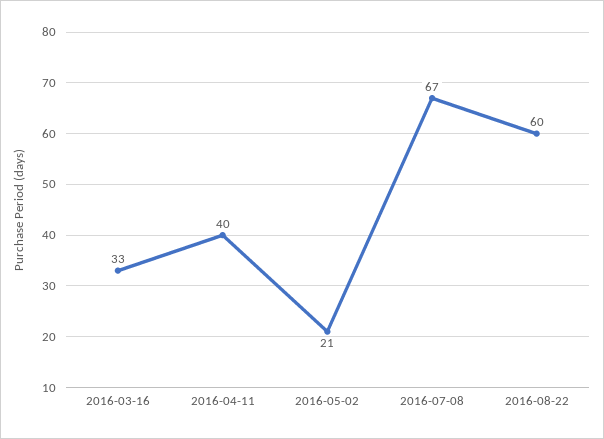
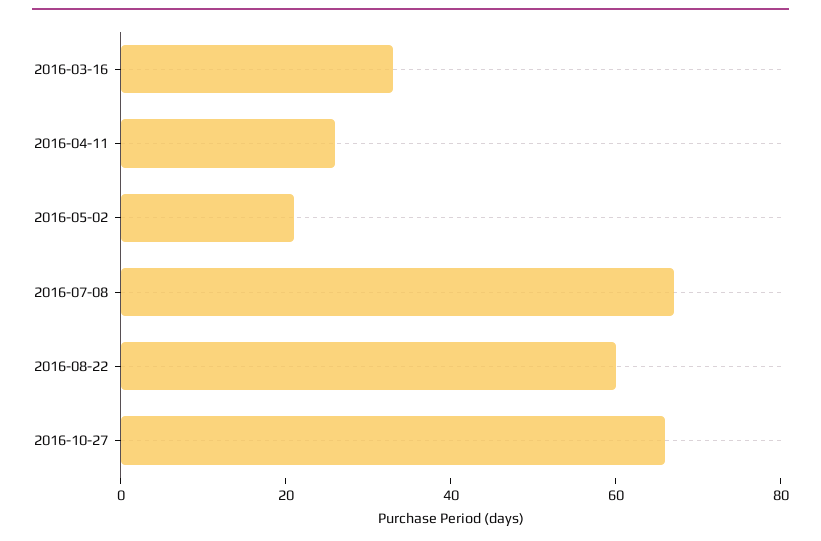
2016-04-11: 40 -> 25
2016-10-27: none -> 65

